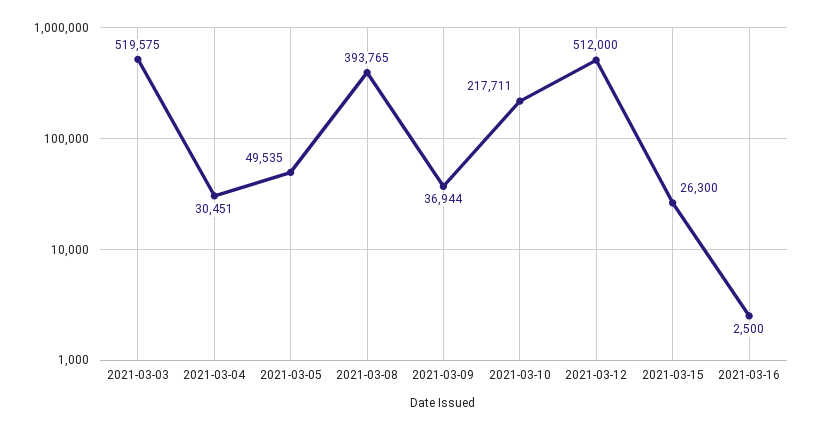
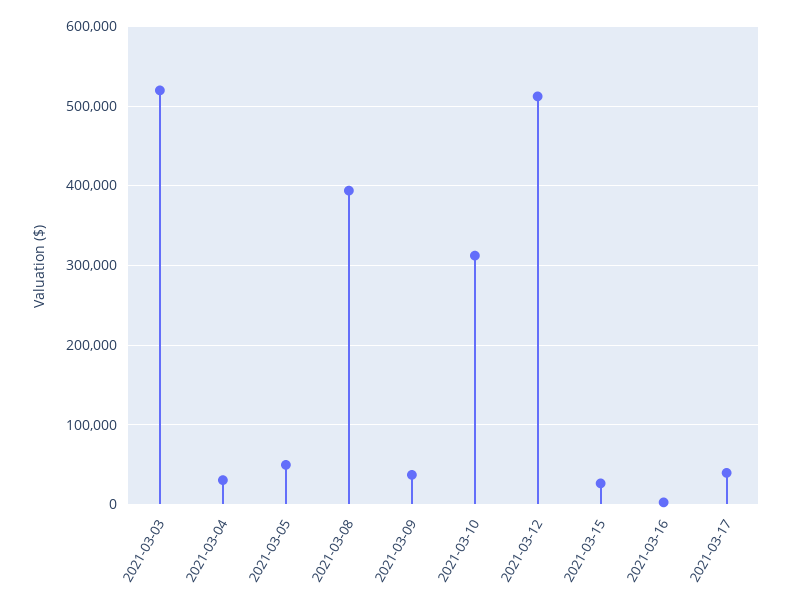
2021-03-10: 217711 -> 310000
2021-03-17: none -> 40000

